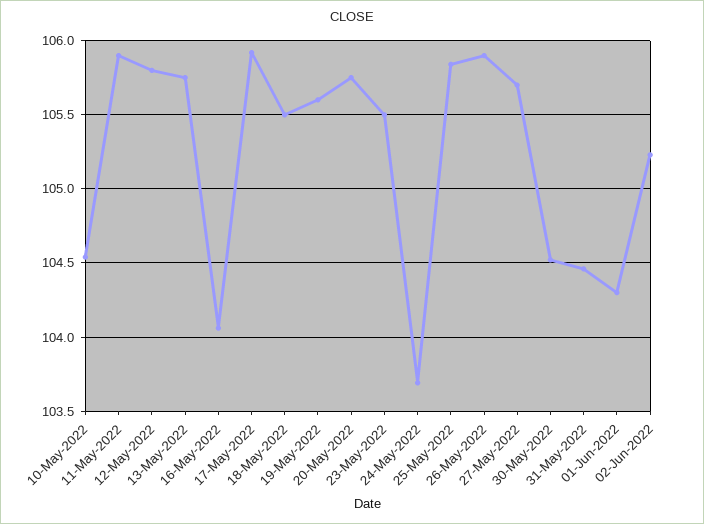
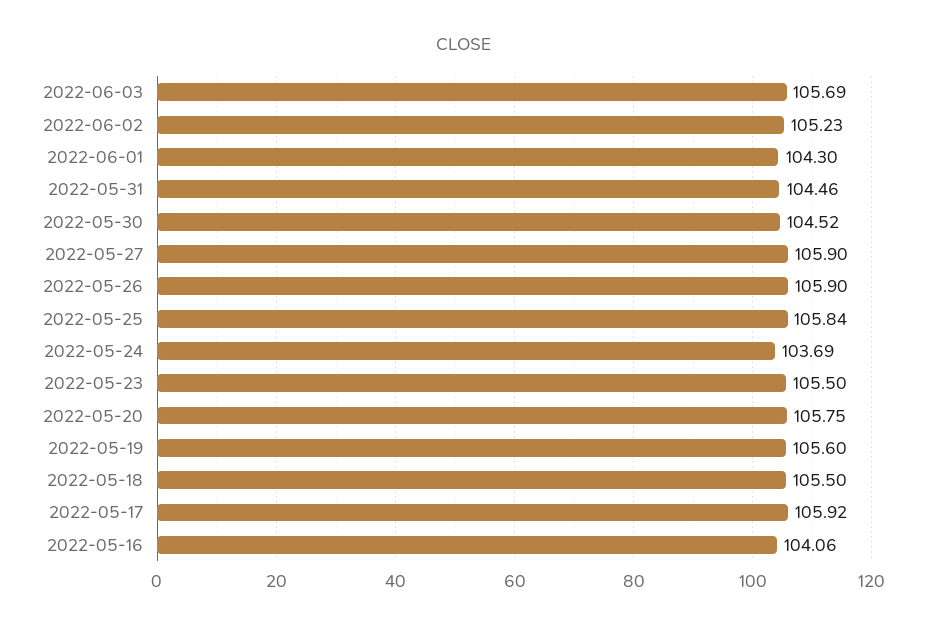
10-May-2022: 104.55 -> none
11-May-2022: 105.9 -> none
12-May-2022: 105.8 -> none
13-May-2022: 105.75 -> none
27-May-2022: 105.7 -> 105.9
2022-06-03: none -> 105.69

